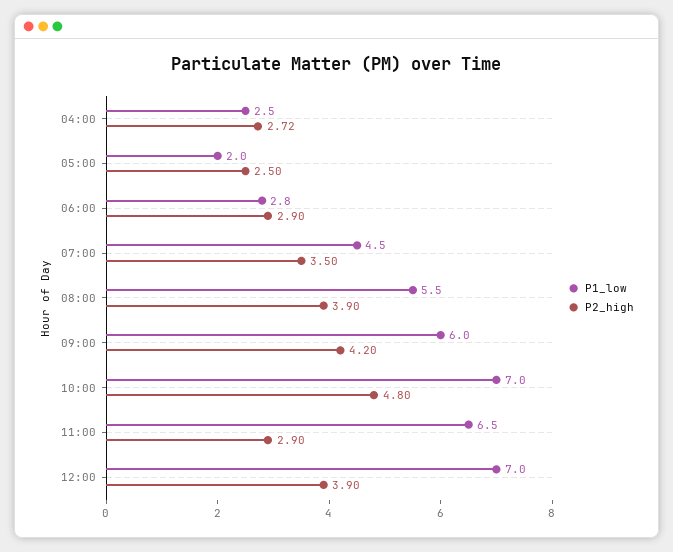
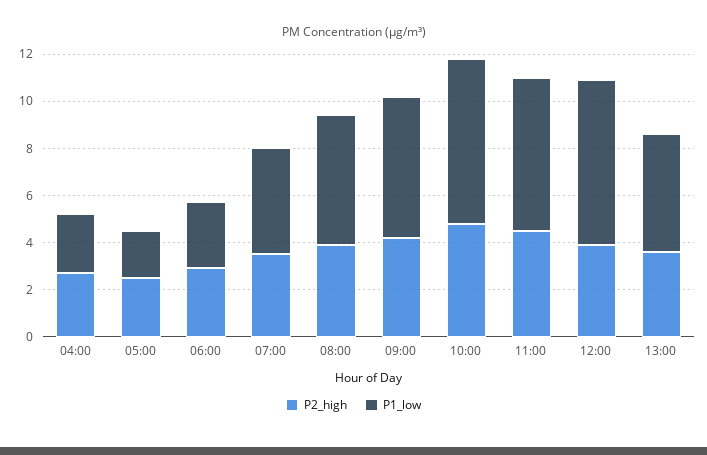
P2_high, 11:00: 2.9 -> 4.5
P2_high, 13:00: none -> 3.5
P1_low, 13:00: none -> 5

